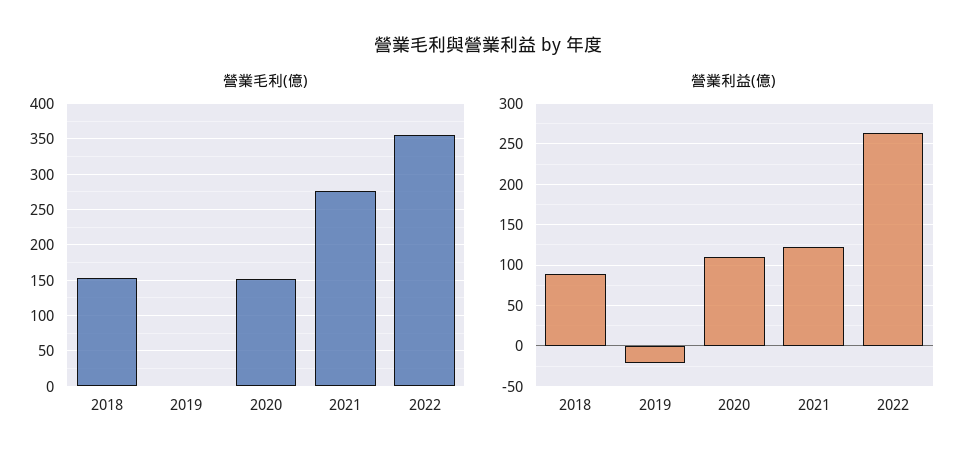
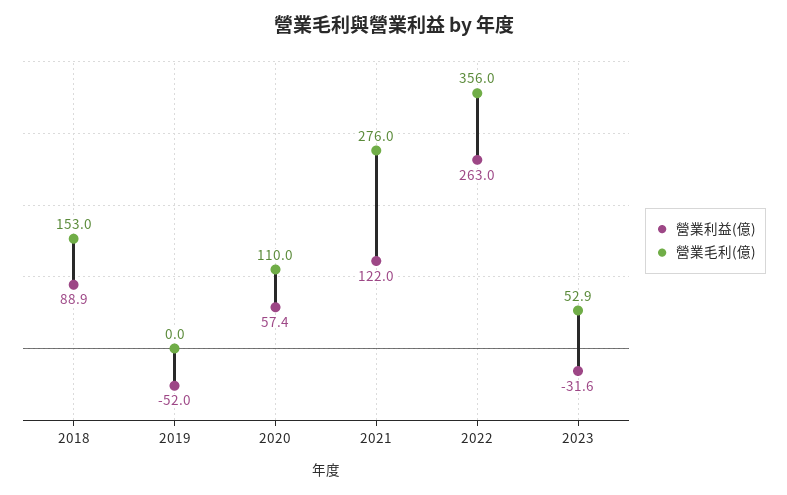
營業毛利(億), 2020: 150 -> 110
營業利益(億), 2019: -20 -> -52
營業利益(億), 2020: 110 -> 57.4
營業利益(億), 2023: none -> -31.6
營業毛利(億), 2023: none -> 52.9

